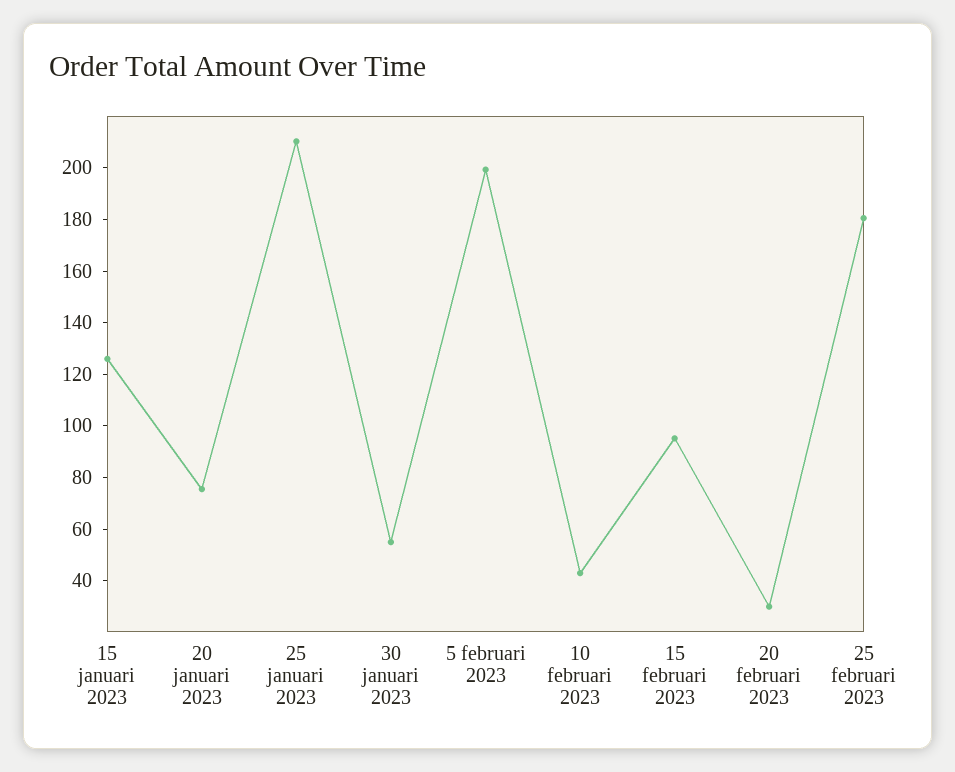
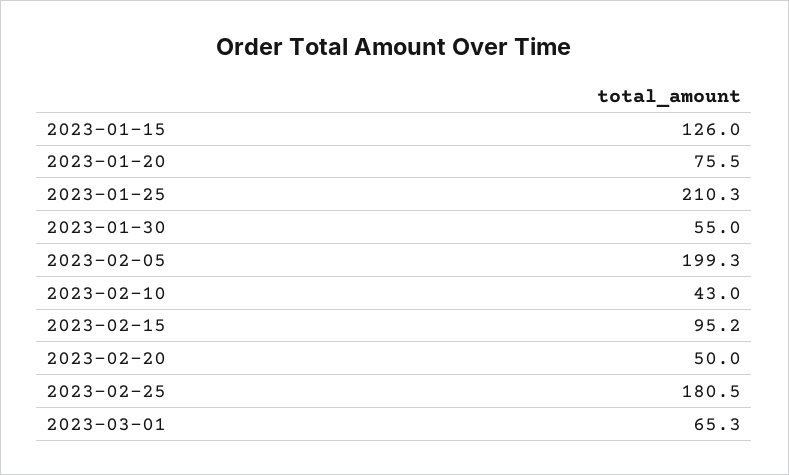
20 februari 2023: 30 -> 50
2023-03-01: none -> 65.3

